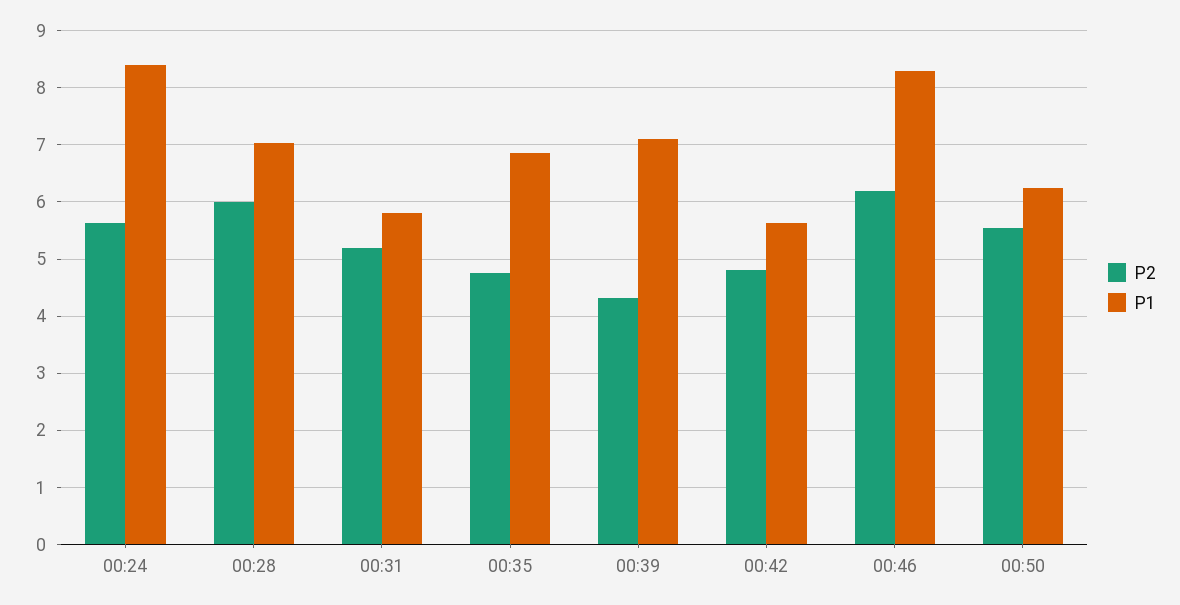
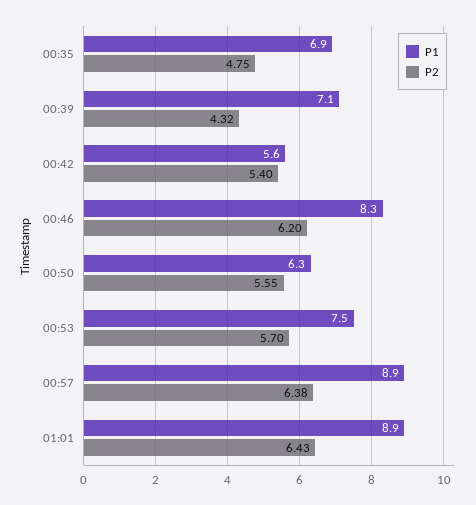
P2, 00:24: 5.6 -> none
P1, 00:24: 8.4 -> none
P2, 00:28: 6 -> none
P1, 00:28: 7 -> none
P2, 00:31: 5.2 -> none
P1, 00:31: 5.8 -> none
P2, 00:42: 4.8 -> 5.4
P1, 00:53: none -> 7.5
P2, 00:53: none -> 5.7
P1, 00:57: none -> 8.9
P2, 00:57: none -> 6.38
P1, 01:01: none -> 8.9
P2, 01:01: none -> 6.43

